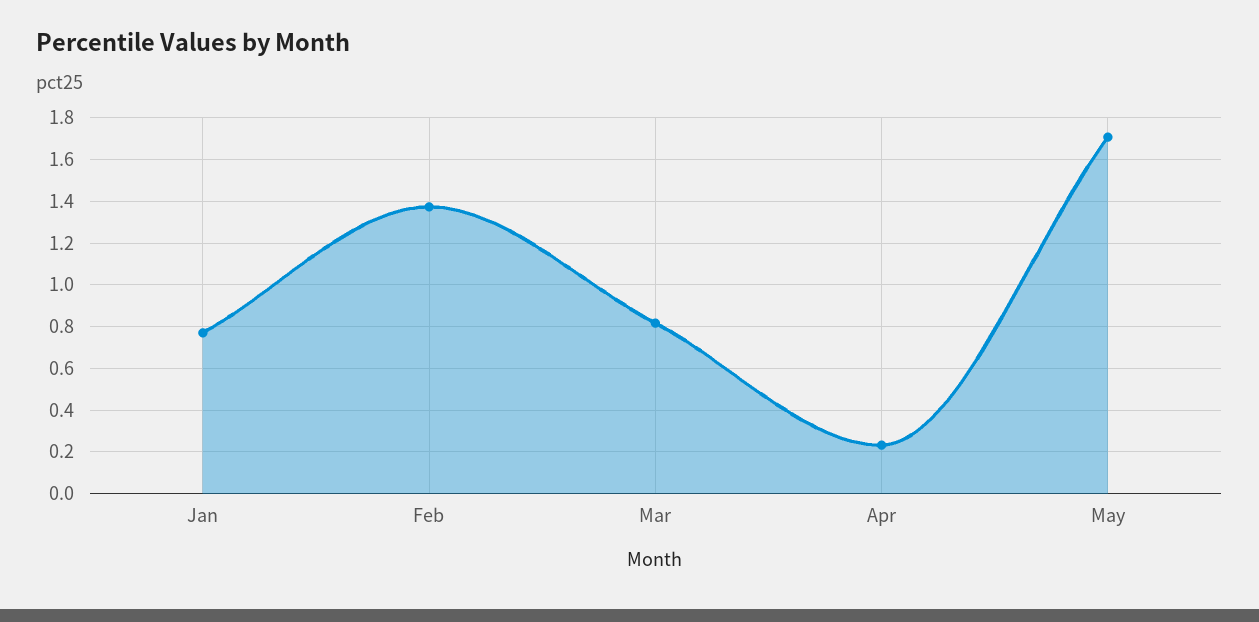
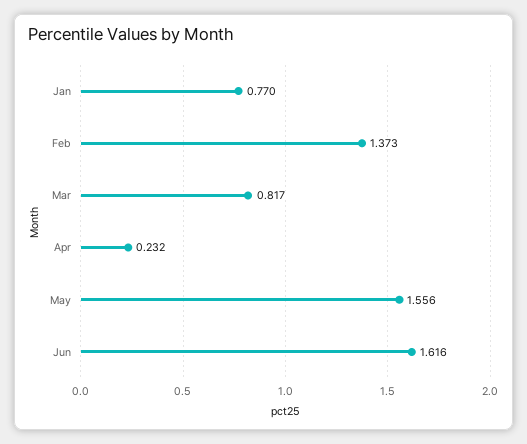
May: 1.7 -> 1.556
Jun: none -> 1.616

